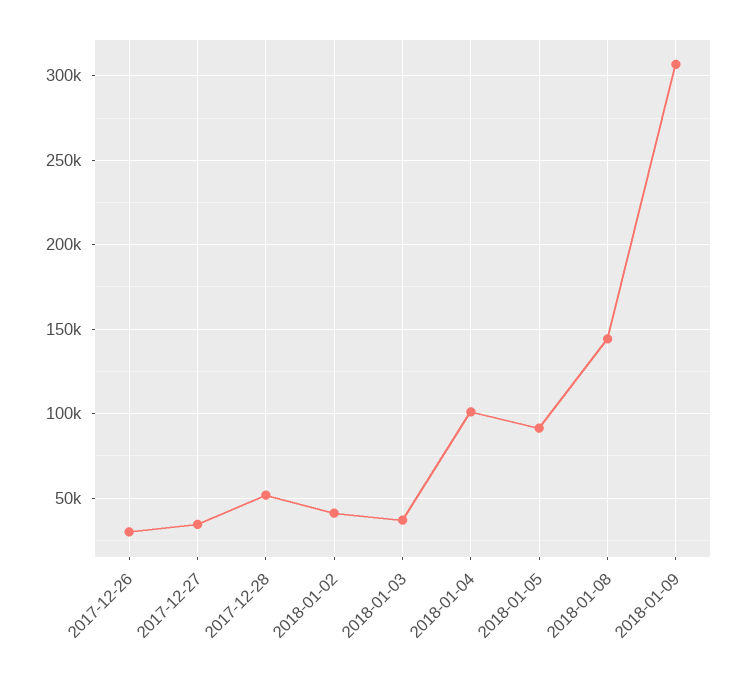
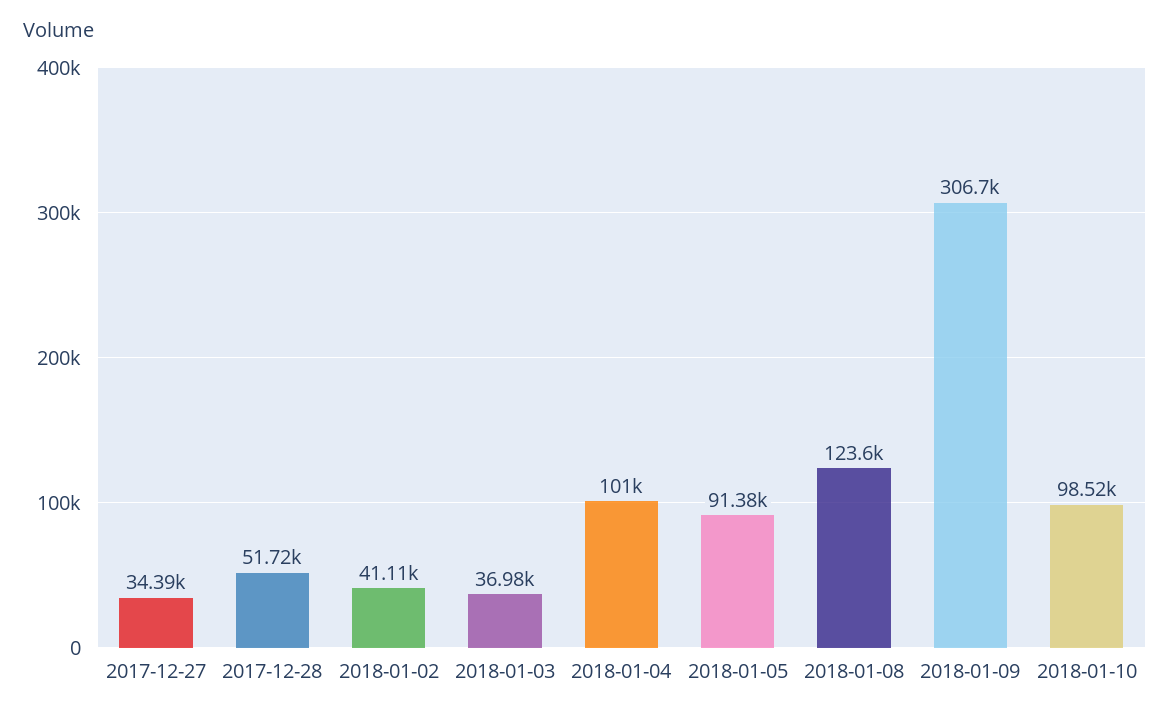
2017-12-26: 30000 -> none
2018-01-08: 145000 -> 123600
2018-01-10: none -> 98520

